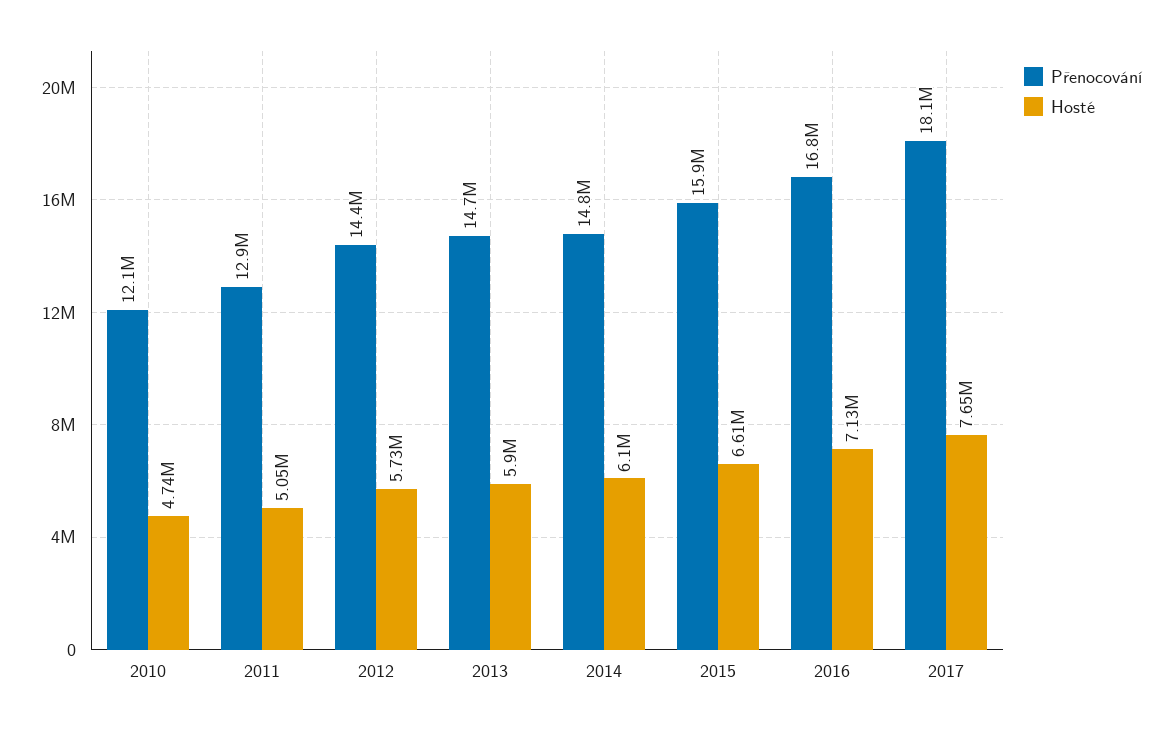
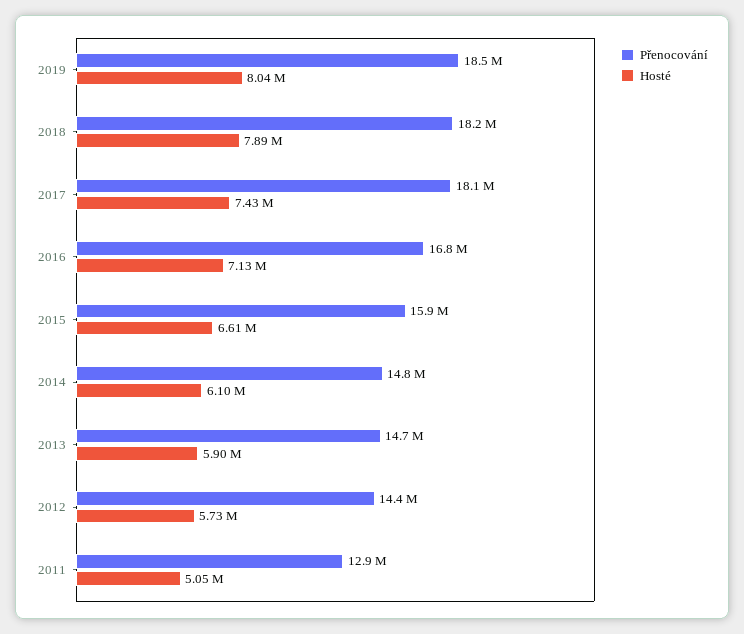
Přenocování, 2010: 12100000 -> none
Hosté, 2010: 4740000 -> none
Hosté, 2017: 7650000 -> 7430000
Přenocování, 2019: none -> 18500000
Hosté, 2019: none -> 8040000
Přenocování, 2018: none -> 18200000
Hosté, 2018: none -> 7890000

